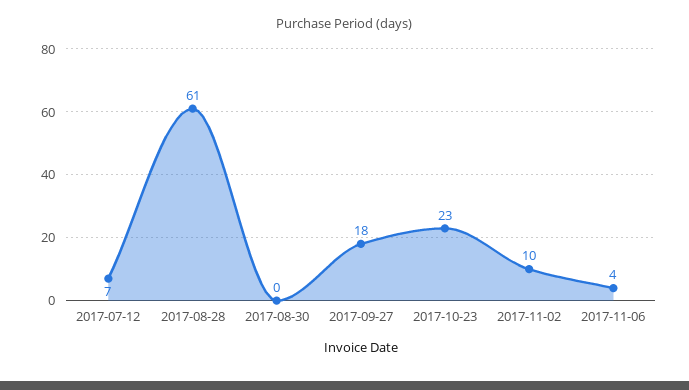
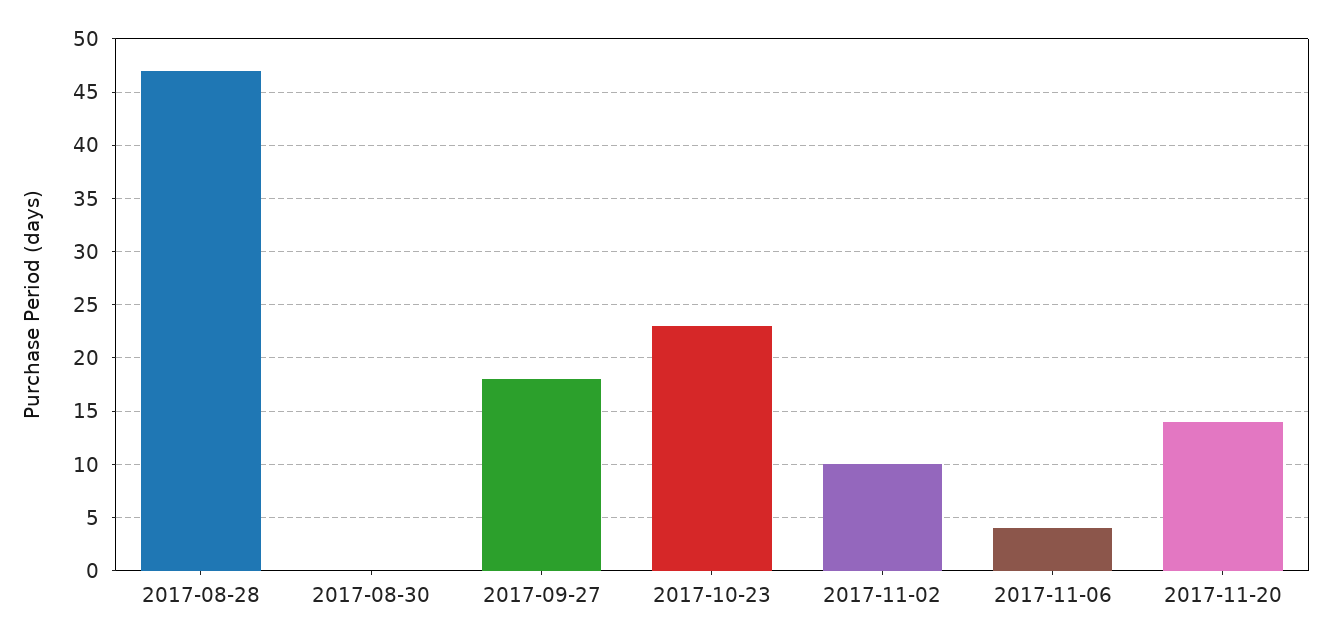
2017-07-12: 7 -> none
2017-08-28: 61 -> 47
2017-11-20: none -> 14

